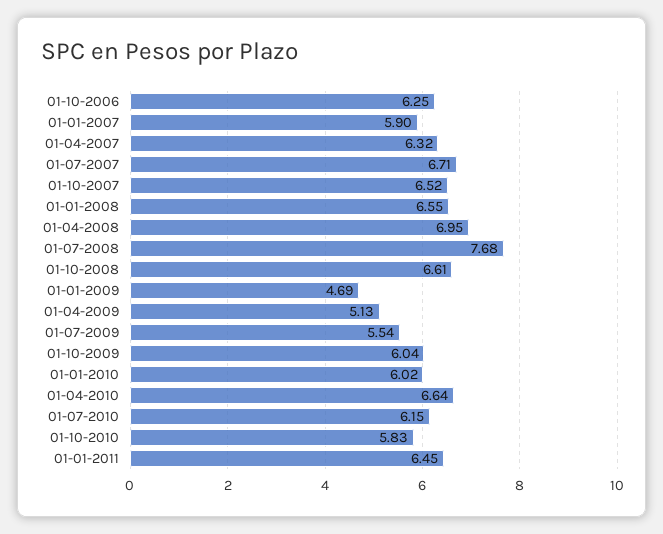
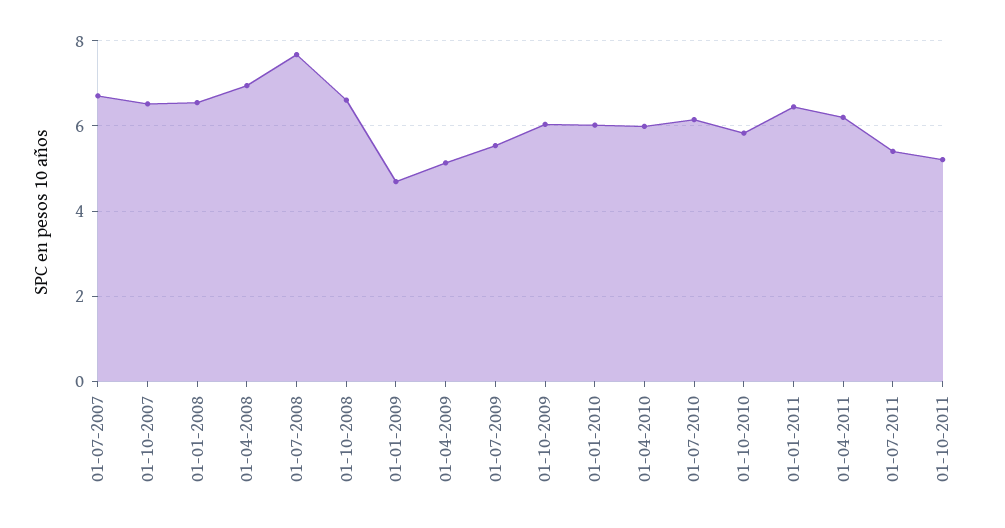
01-10-2006: 6.25 -> none
01-01-2007: 5.9 -> none
01-04-2007: 6.32 -> none
01-04-2010: 6.64 -> 6
01-04-2011: none -> 6.2
01-07-2011: none -> 5.4
01-10-2011: none -> 5.2

